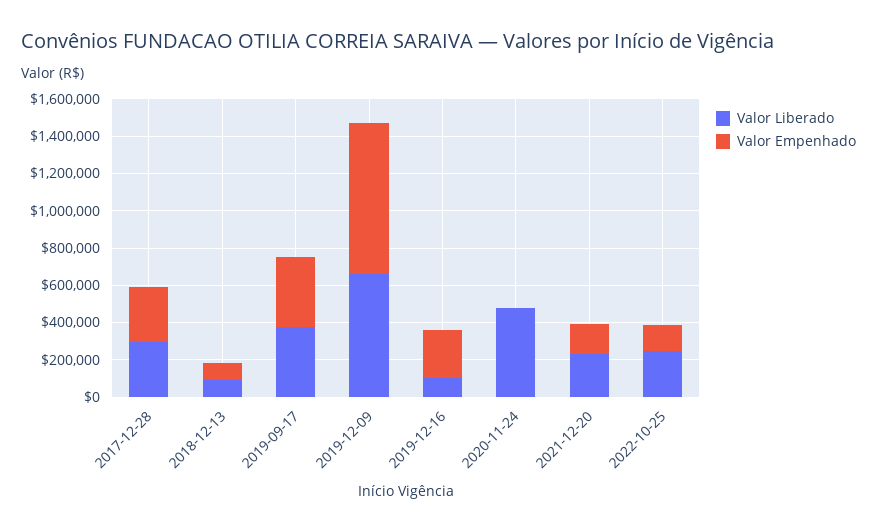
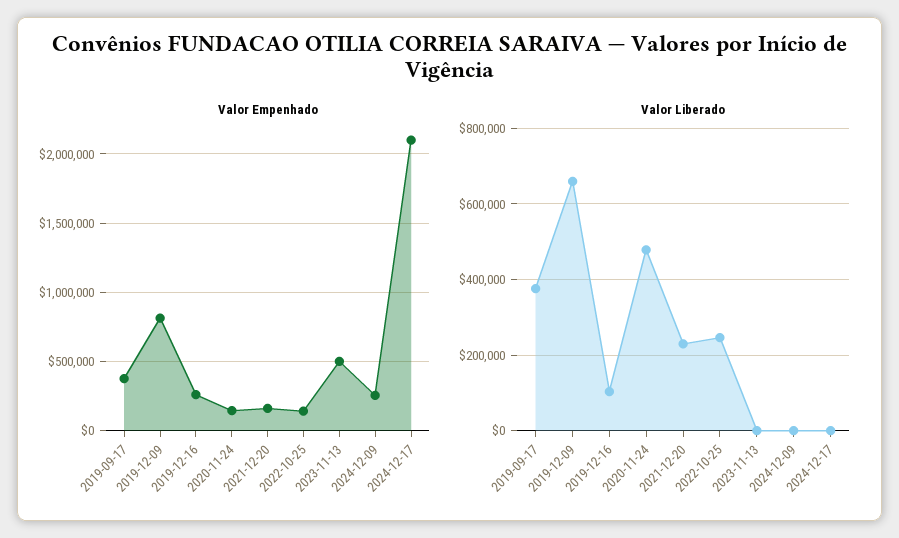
Valor Liberado, 2017-12-28: 300000 -> none
Valor Empenhado, 2017-12-28: 300000 -> none
Valor Liberado, 2018-12-13: 100000 -> none
Valor Empenhado, 2018-12-13: 100000 -> none
Valor Empenhado, 2020-11-24: 0 -> 150000
Valor Empenhado, 2023-11-13: none -> 500000
Valor Empenhado, 2024-12-09: none -> 250000
Valor Empenhado, 2024-12-17: none -> 2100000
Valor Liberado, 2023-11-13: none -> 0
Valor Liberado, 2024-12-09: none -> 0
Valor Liberado, 2024-12-17: none -> 0

